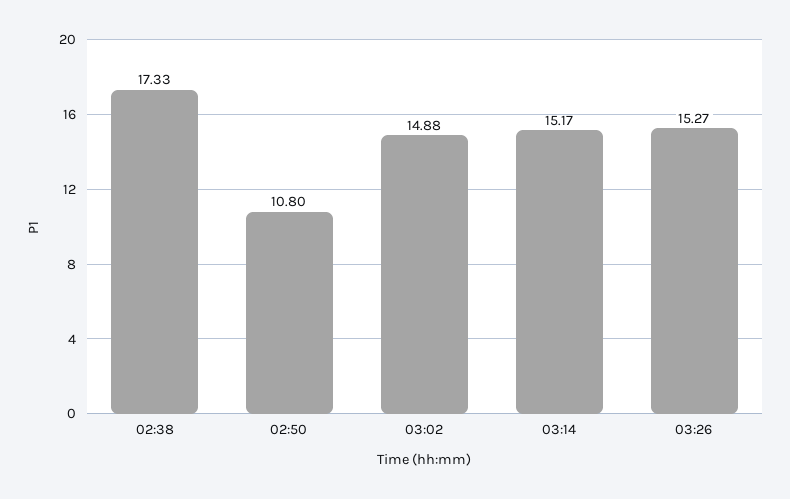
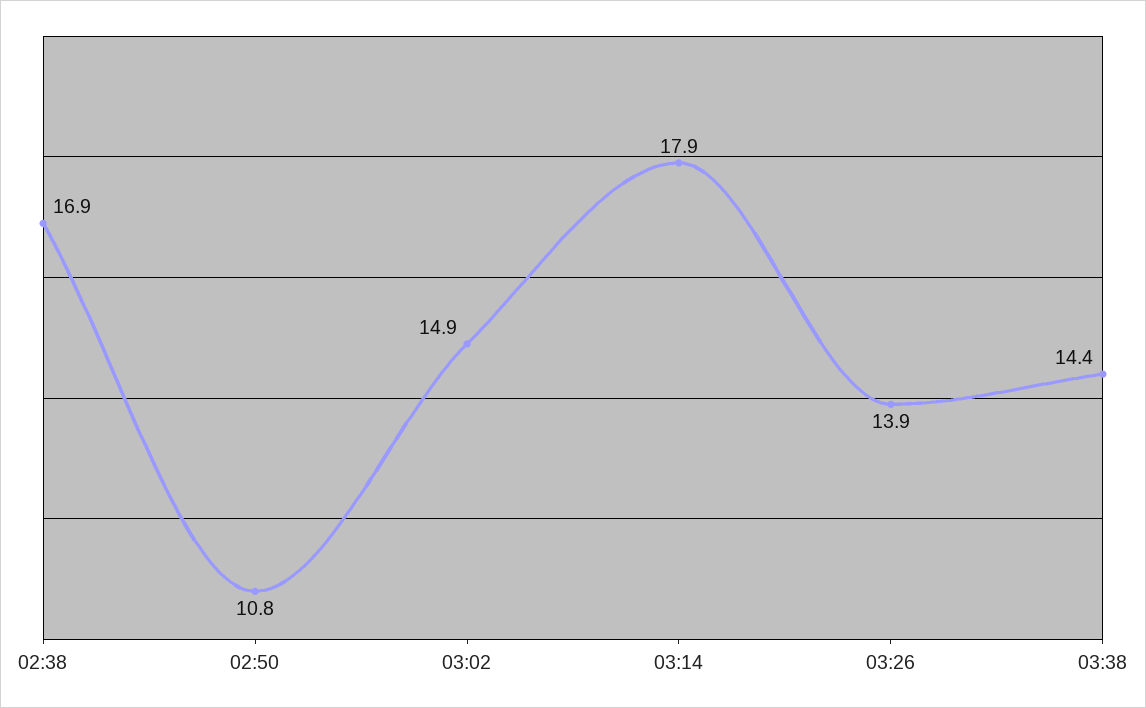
02:38: 17.33 -> 16.9
03:14: 15.17 -> 17.9
03:26: 15.27 -> 13.9
03:38: none -> 14.4

